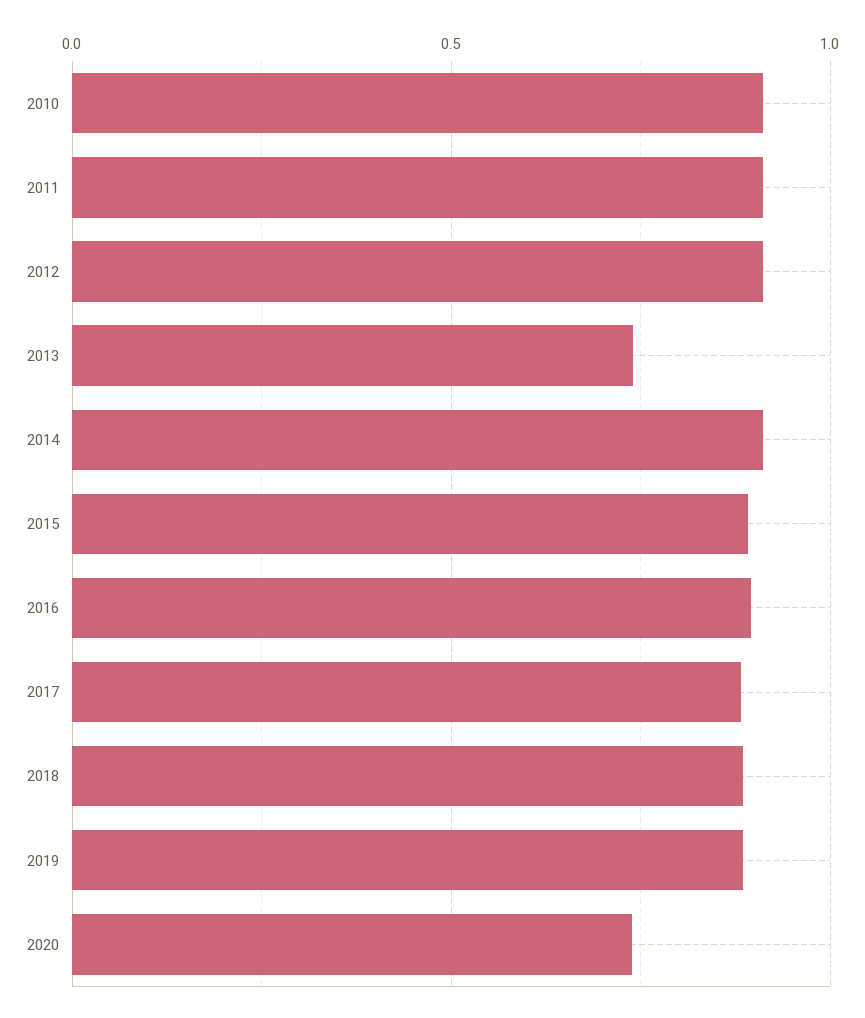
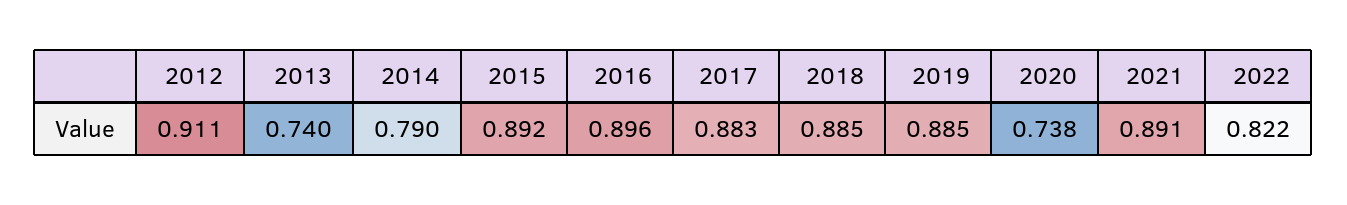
2010: 0.9 -> none
2011: 0.9 -> none
2014: 0.9 -> 0.79
2021: none -> 0.891
2022: none -> 0.822

